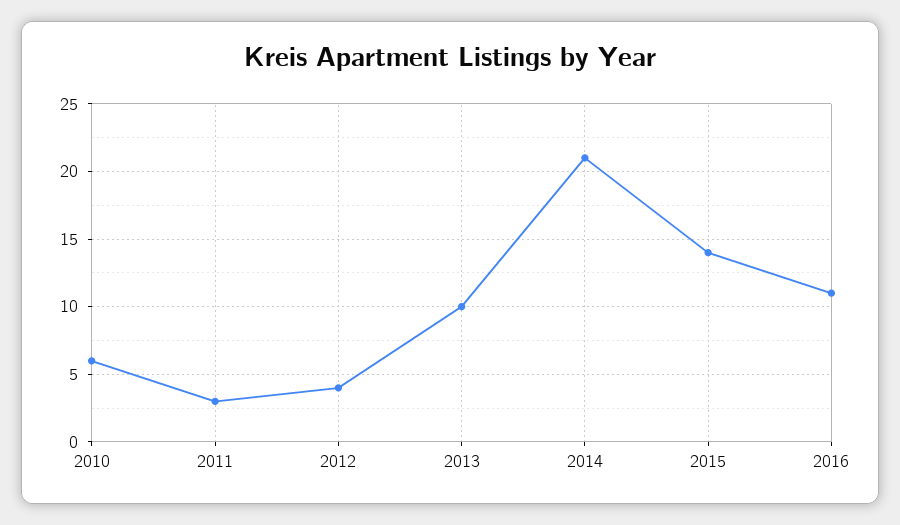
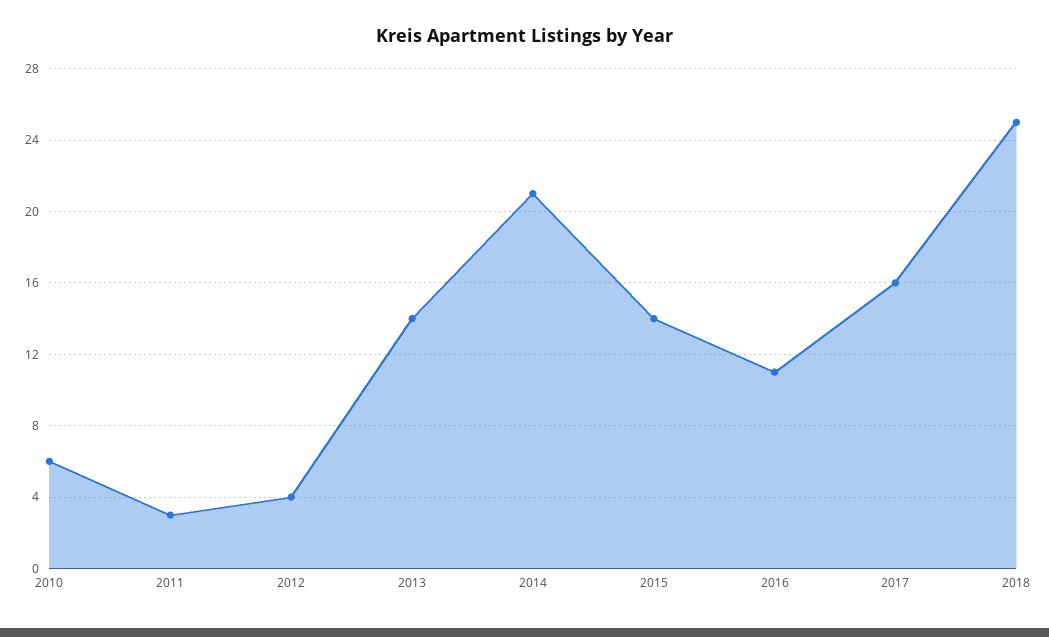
2013: 10 -> 14
2017: none -> 16
2018: none -> 25

